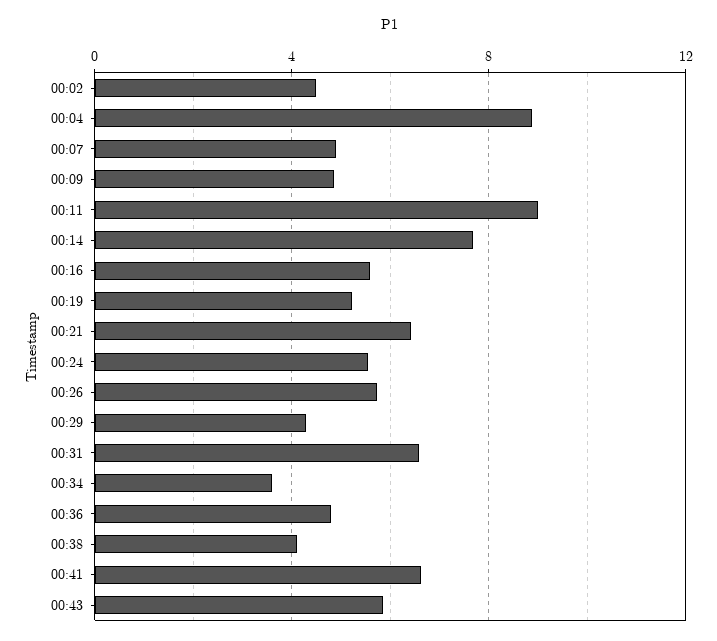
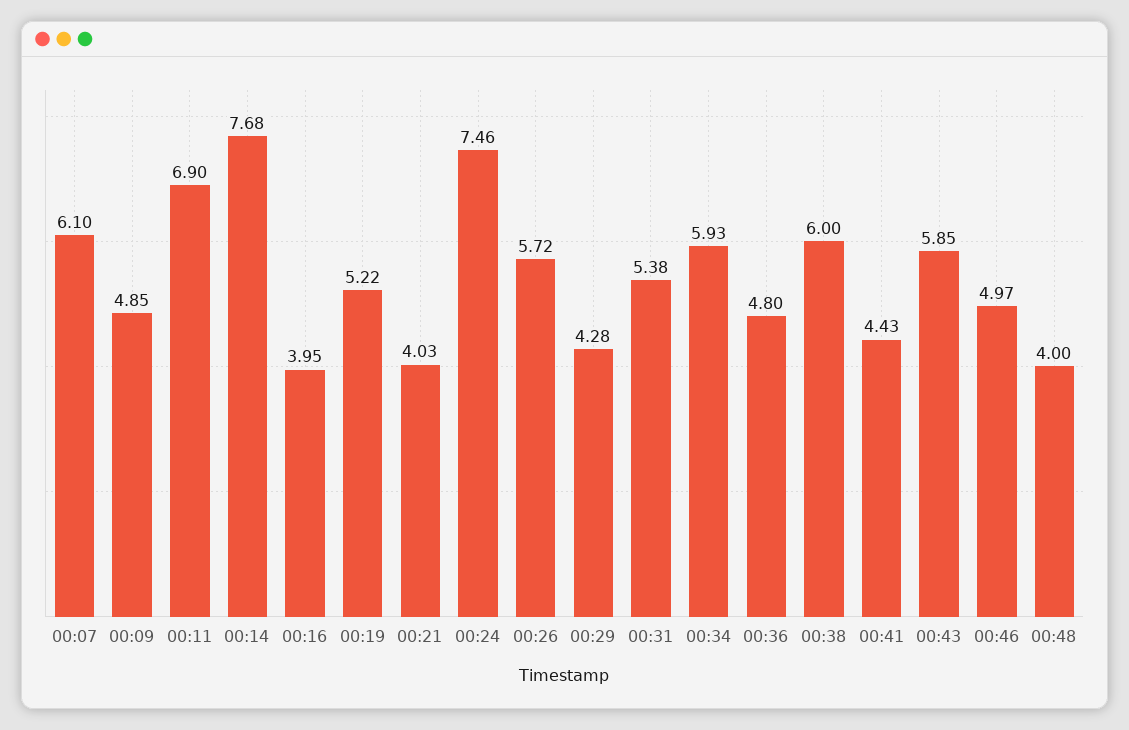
00:02: 4.5 -> none
00:04: 9 -> none
00:07: 5 -> 6.1
00:11: 9 -> 6.9
00:16: 5.5 -> 3.95
00:21: 6.5 -> 4.03
00:24: 5.5 -> 7.46
00:31: 6.5 -> 5.38
00:34: 3.5 -> 5.93
00:38: 4 -> 6
00:41: 6.5 -> 4.43
00:46: none -> 4.97
00:48: none -> 4

